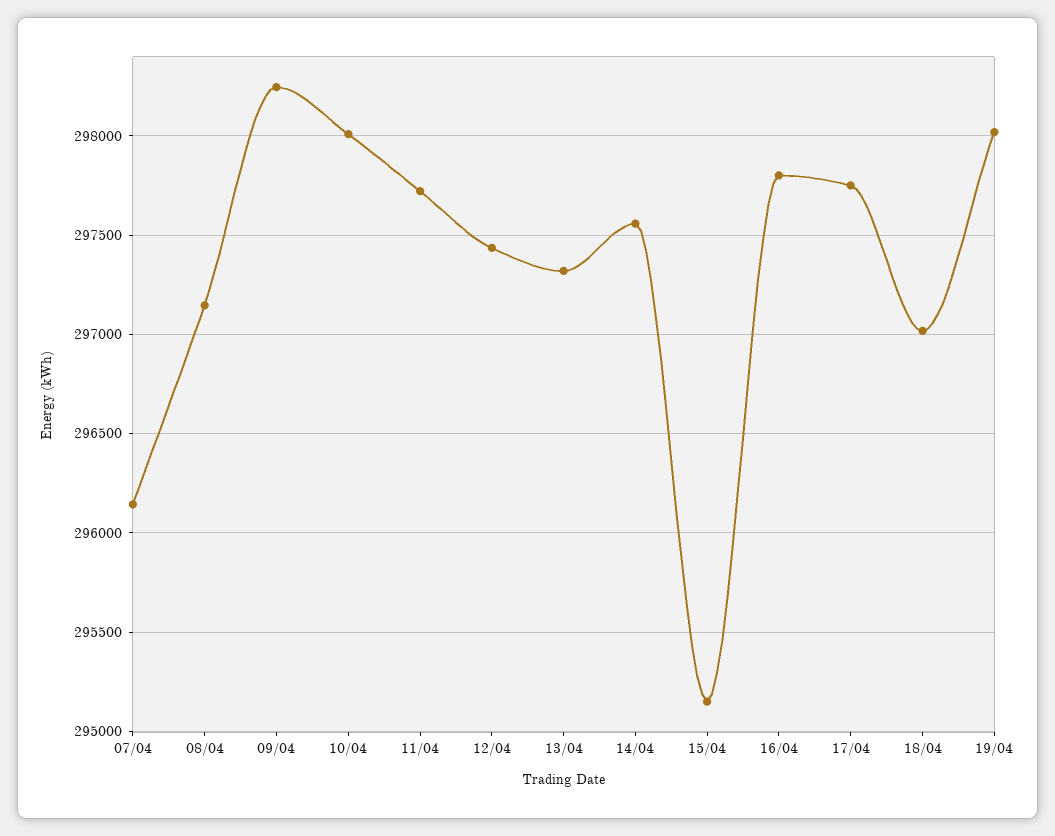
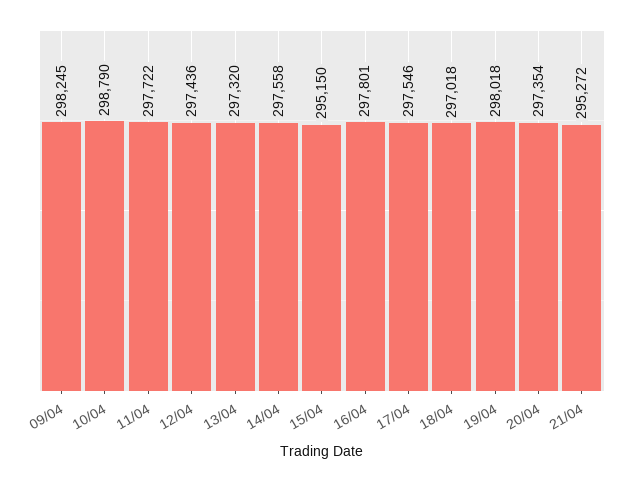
07/04: 296150 -> none
08/04: 297150 -> none
10/04: 298000 -> 298790
17/04: 297750 -> 297546
20/04: none -> 297354
21/04: none -> 295272

